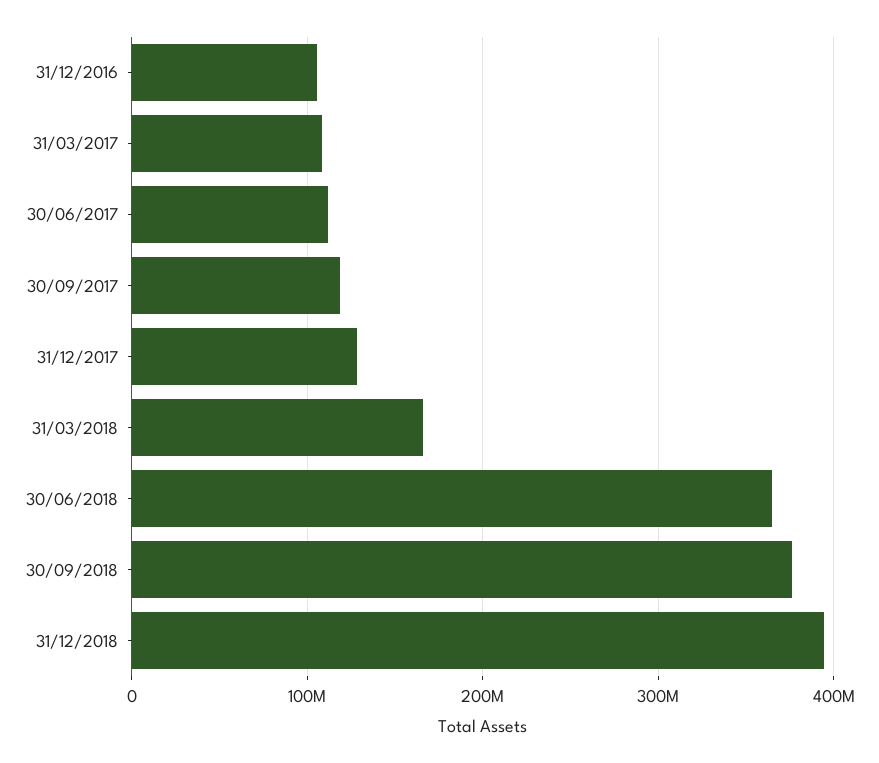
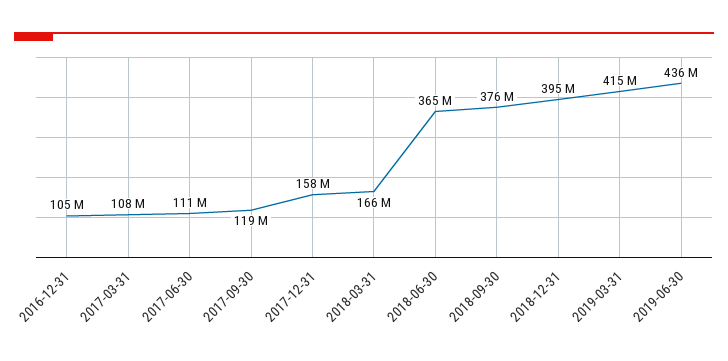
31/12/2017: 130000000 -> 158000000
2019-03-31: none -> 415000000
2019-06-30: none -> 436000000

